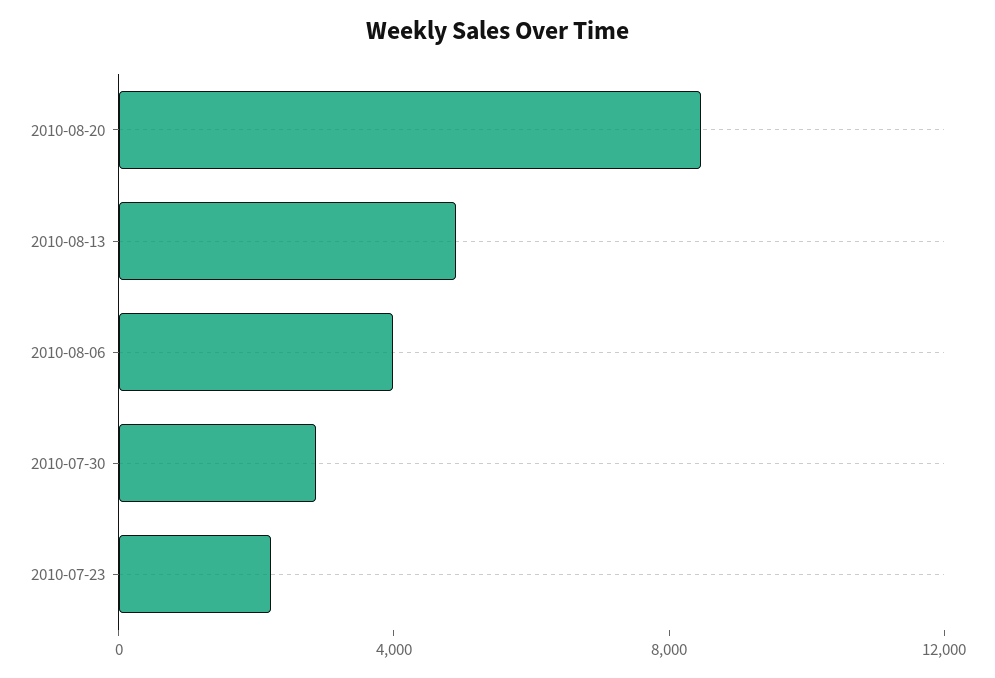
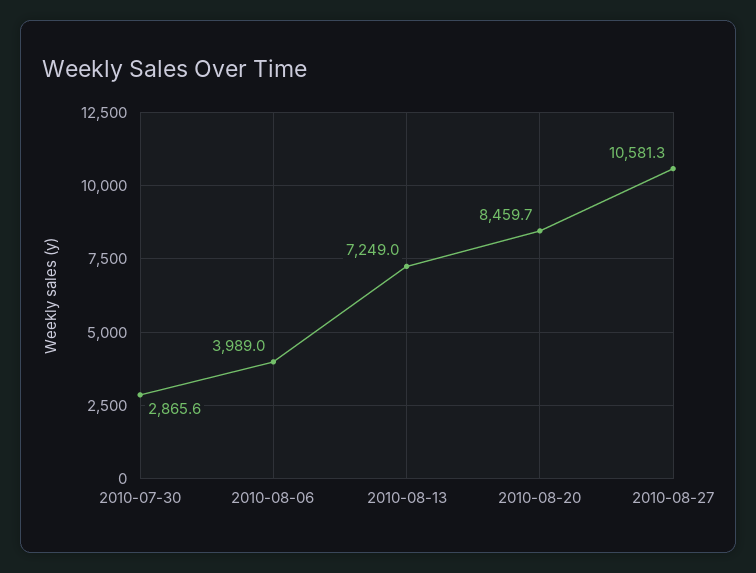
2010-08-13: 5000 -> 7249
2010-07-23: 2000 -> none
2010-08-27: none -> 10581.3

